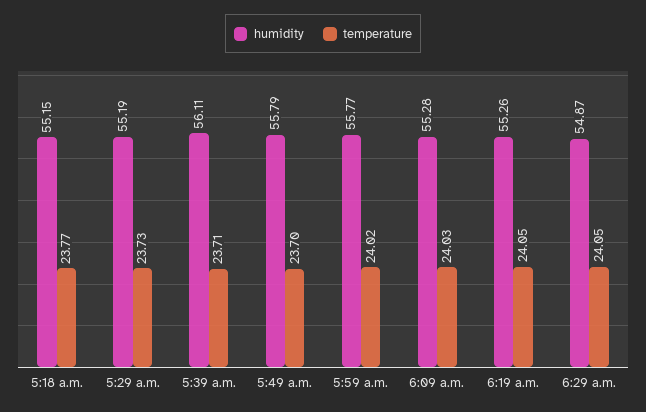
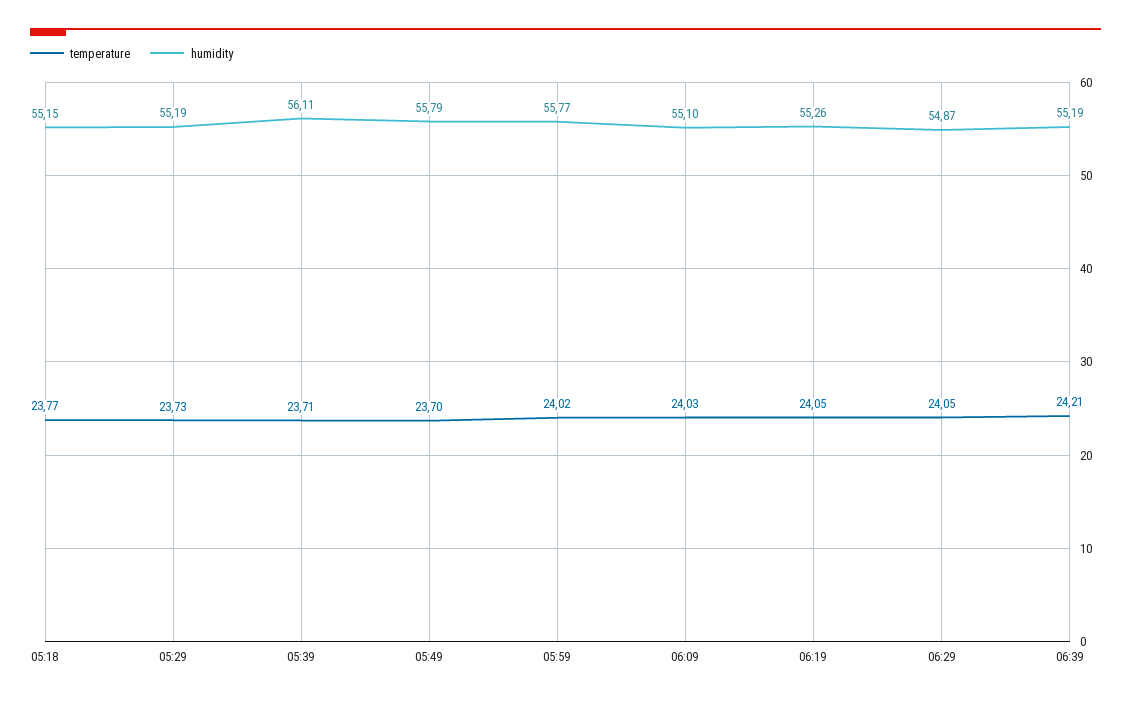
humidity, 6:09 a.m.: 55.28 -> 55.1
temperature, 06:39: none -> 24.21
humidity, 06:39: none -> 55.19

